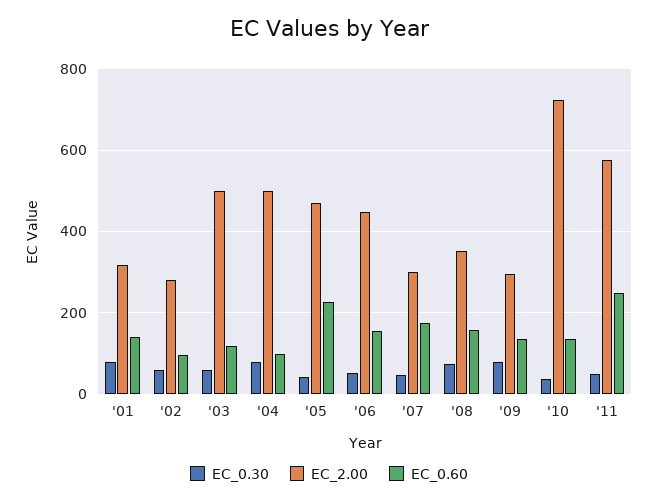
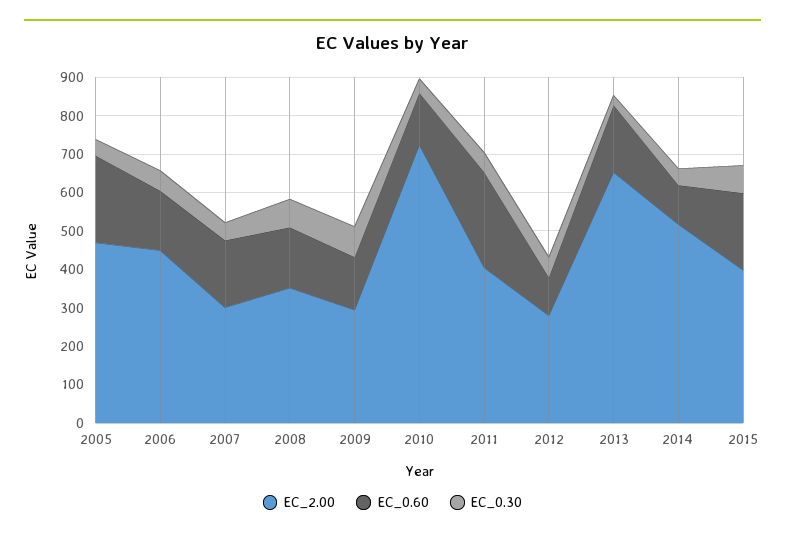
EC_0.30, '01: 80 -> none
EC_2.00, '01: 320 -> none
EC_0.60, '01: 140 -> none
EC_0.30, '02: 60 -> none
EC_2.00, '02: 280 -> none
EC_0.60, '02: 100 -> none
EC_0.30, '03: 60 -> none
EC_2.00, '03: 500 -> none
EC_0.60, '03: 120 -> none
EC_0.30, '04: 80 -> none
EC_2.00, '04: 500 -> none
EC_0.60, '04: 100 -> none
EC_2.00, '11: 580 -> 400
EC_2.00, 2012: none -> 275
EC_0.60, 2012: none -> 100
EC_0.30, 2012: none -> 50
EC_2.00, 2013: none -> 650
EC_0.60, 2013: none -> 175
EC_0.30, 2013: none -> 25
EC_2.00, 2014: none -> 525
EC_0.60, 2014: none -> 100
EC_0.30, 2014: none -> 50
EC_2.00, 2015: none -> 400
EC_0.60, 2015: none -> 200
EC_0.30, 2015: none -> 75

